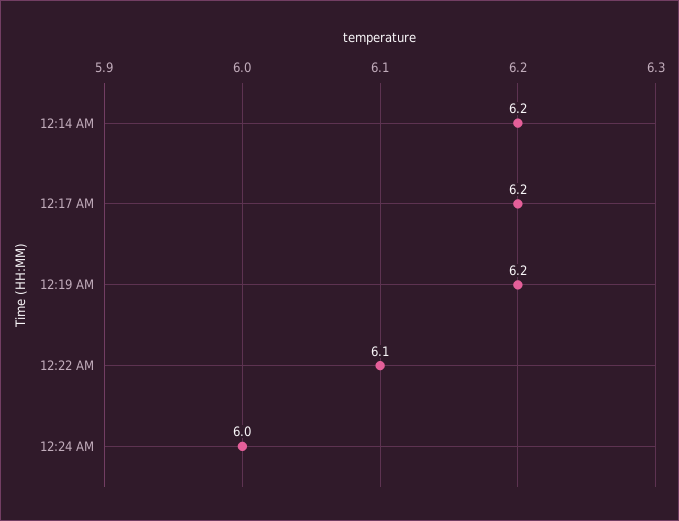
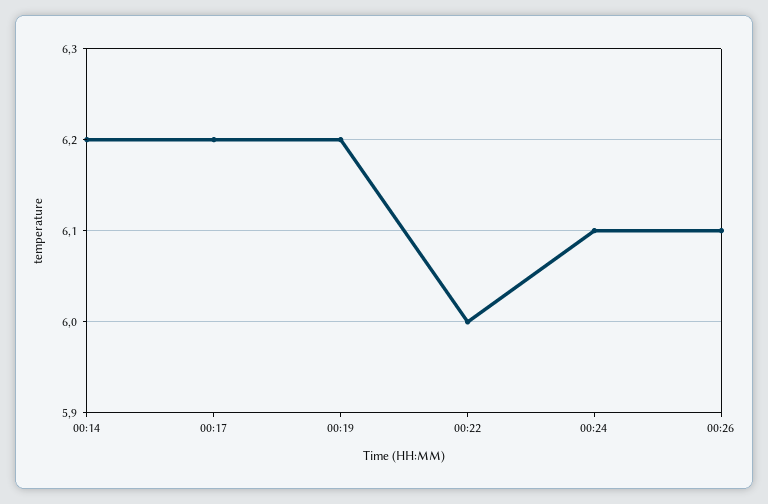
12:22 AM: 6.1 -> 6
12:24 AM: 6 -> 6.1
00:26: none -> 6.1

